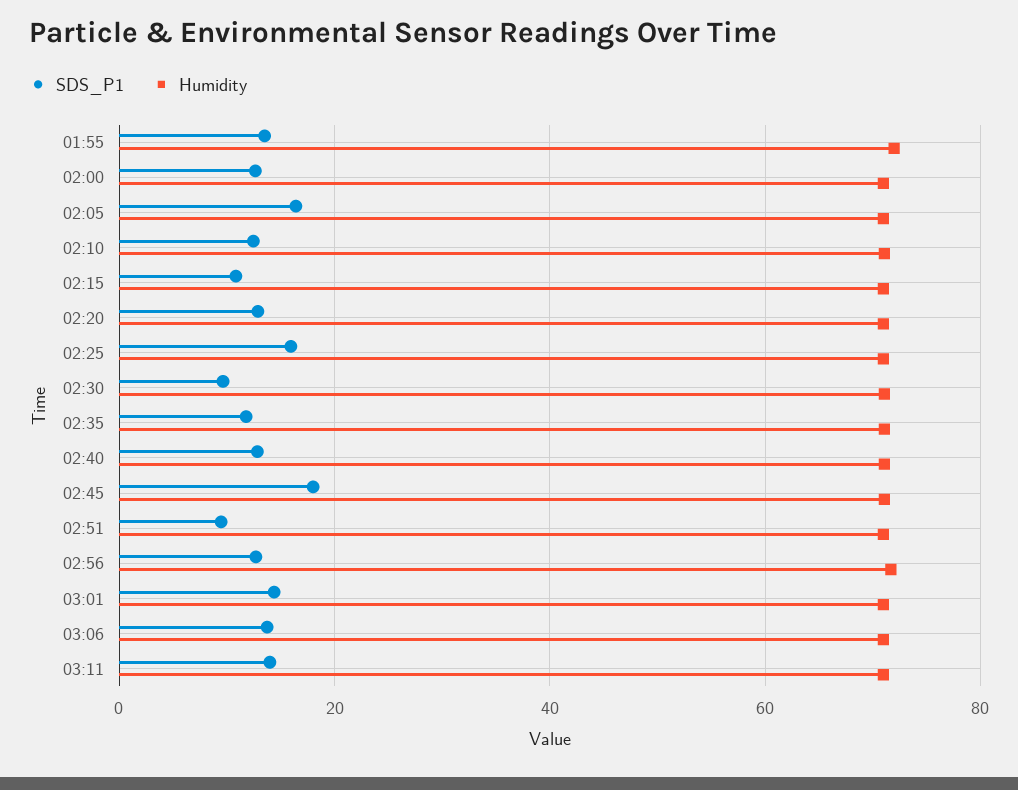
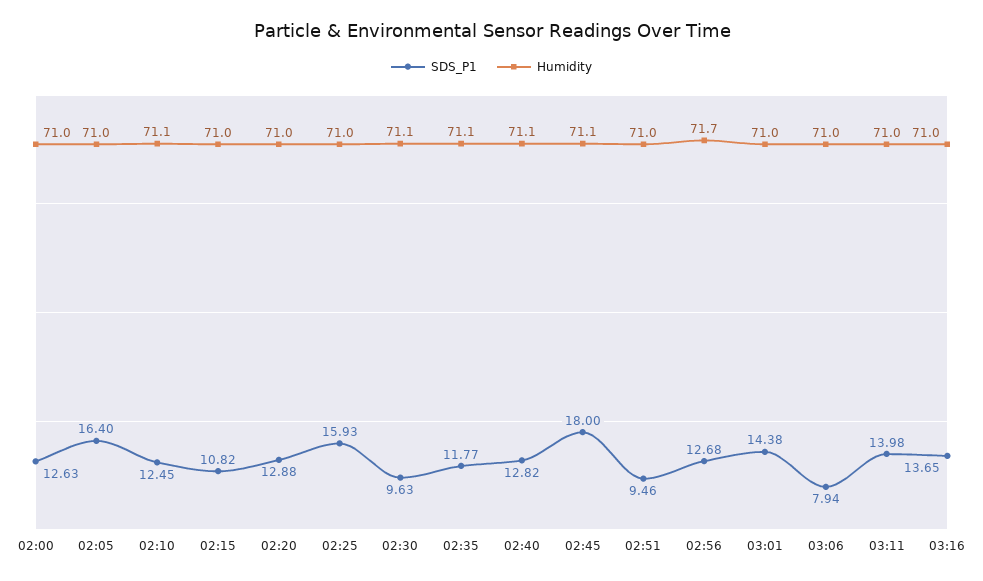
SDS_P1, 01:55: 14 -> none
Humidity, 01:55: 72 -> none
SDS_P1, 03:06: 14 -> 7.94
SDS_P1, 03:16: none -> 13.65
Humidity, 03:16: none -> 71

